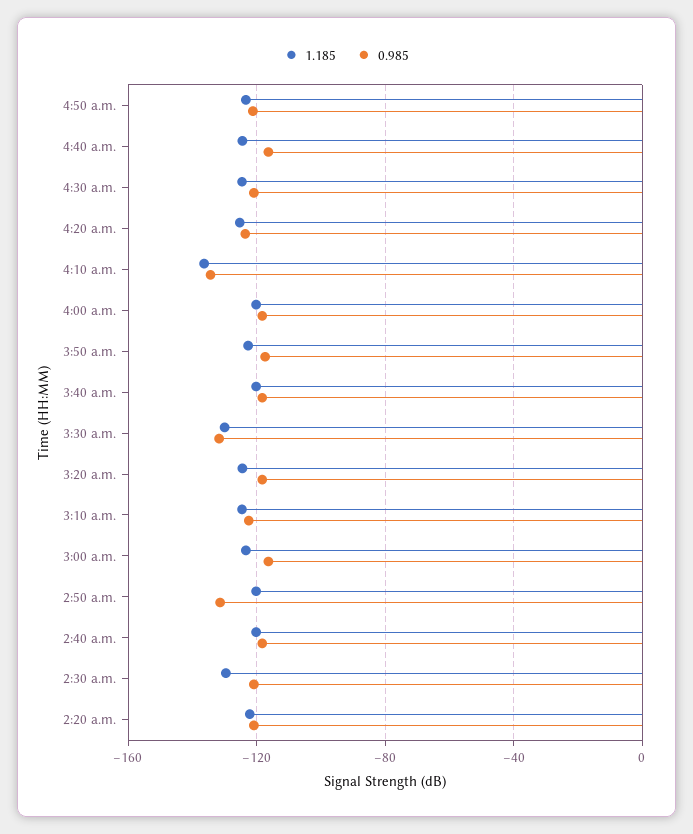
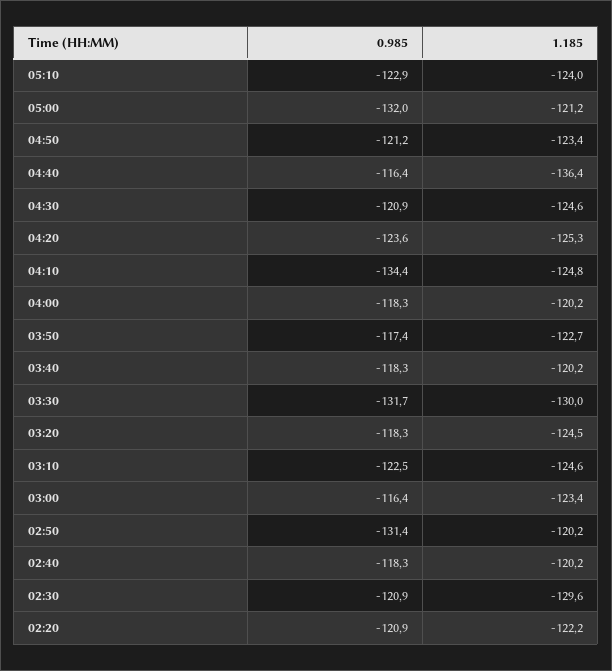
1.185, 4:40 a.m.: -125 -> -136.4
1.185, 4:10 a.m.: -135 -> -124.8
0.985, 05:10: none -> -122.9
1.185, 05:10: none -> -124
0.985, 05:00: none -> -132
1.185, 05:00: none -> -121.2

